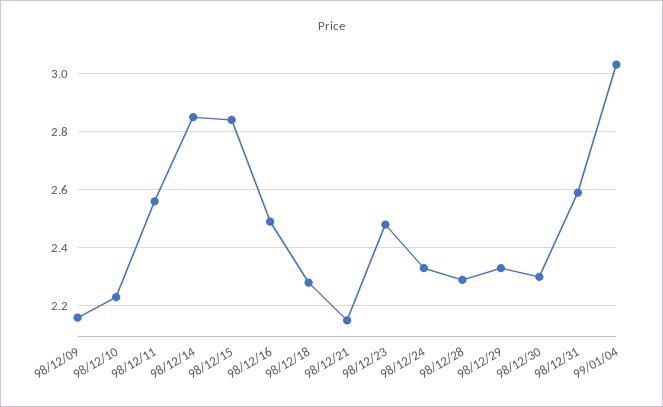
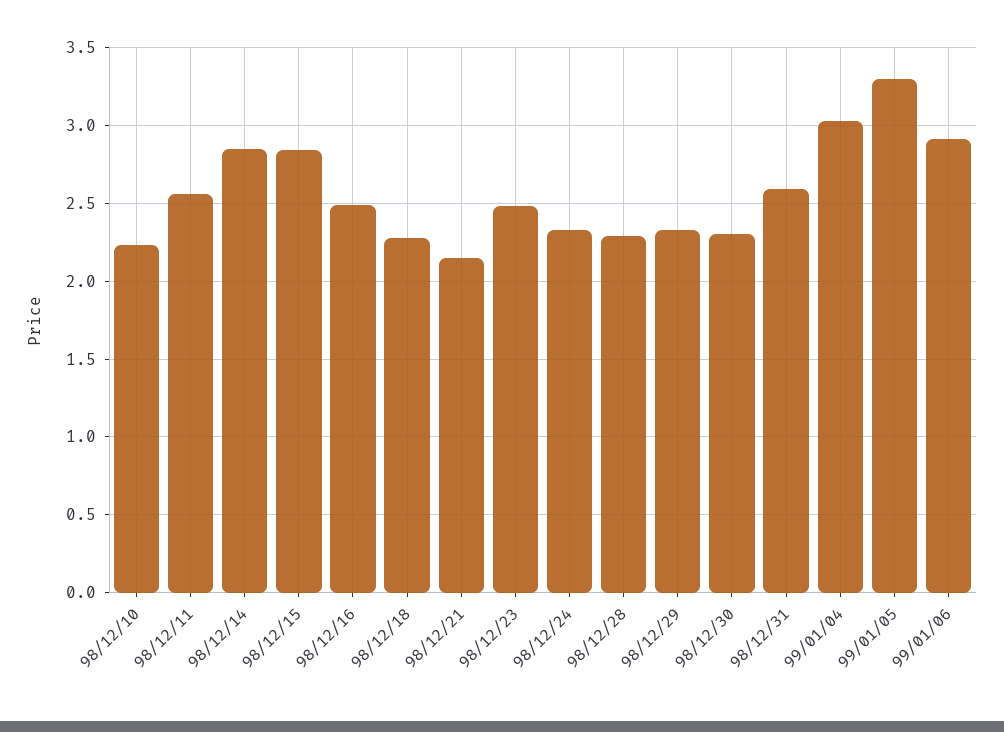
98/12/09: 2.15 -> none
99/01/05: none -> 3.3
99/01/06: none -> 2.9

